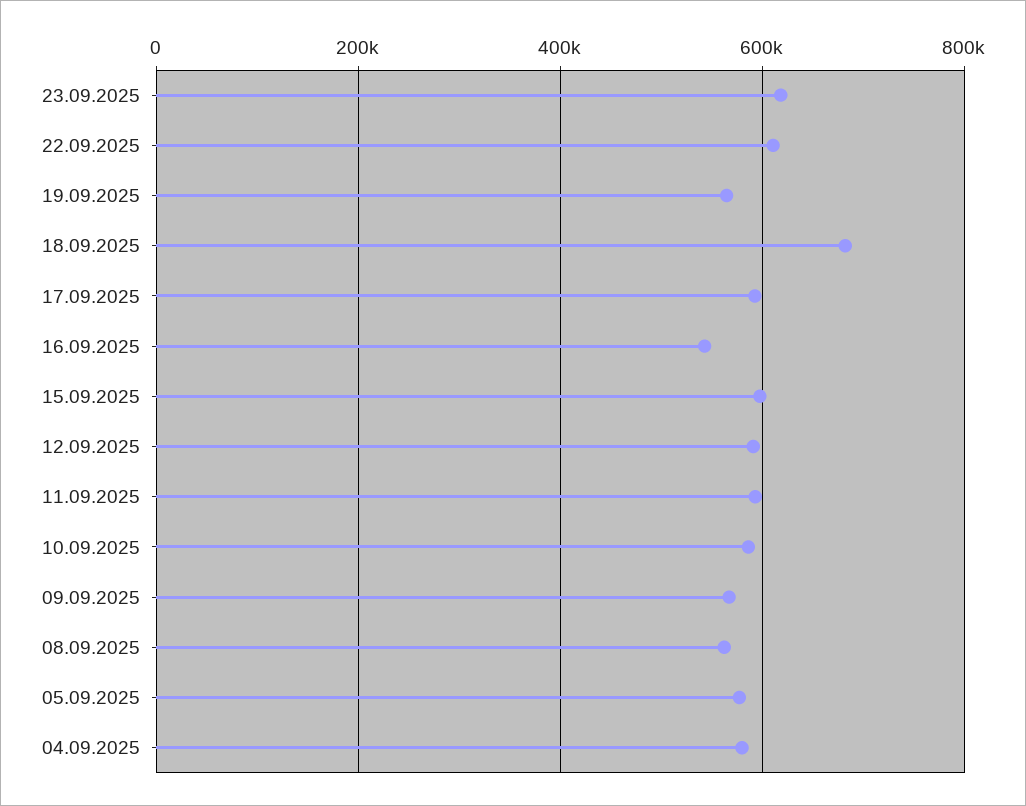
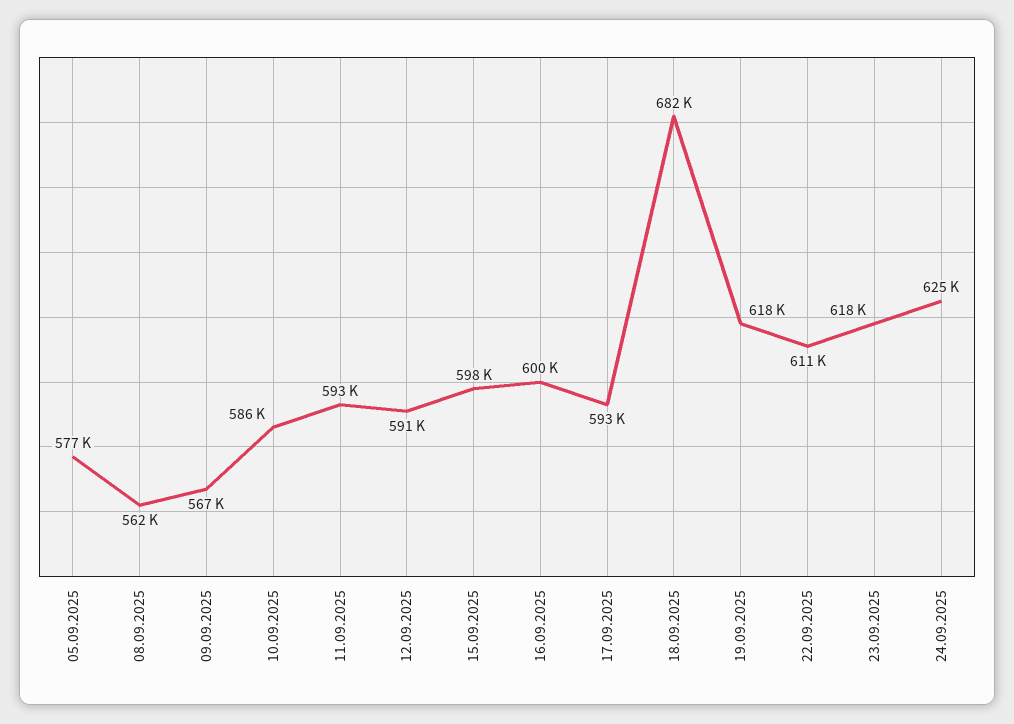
19.09.2025: 560000 -> 618000
16.09.2025: 540000 -> 600000
04.09.2025: 580000 -> none
24.09.2025: none -> 625000

